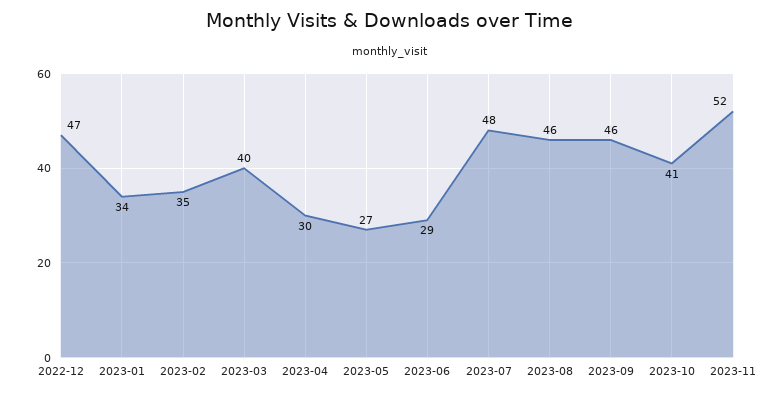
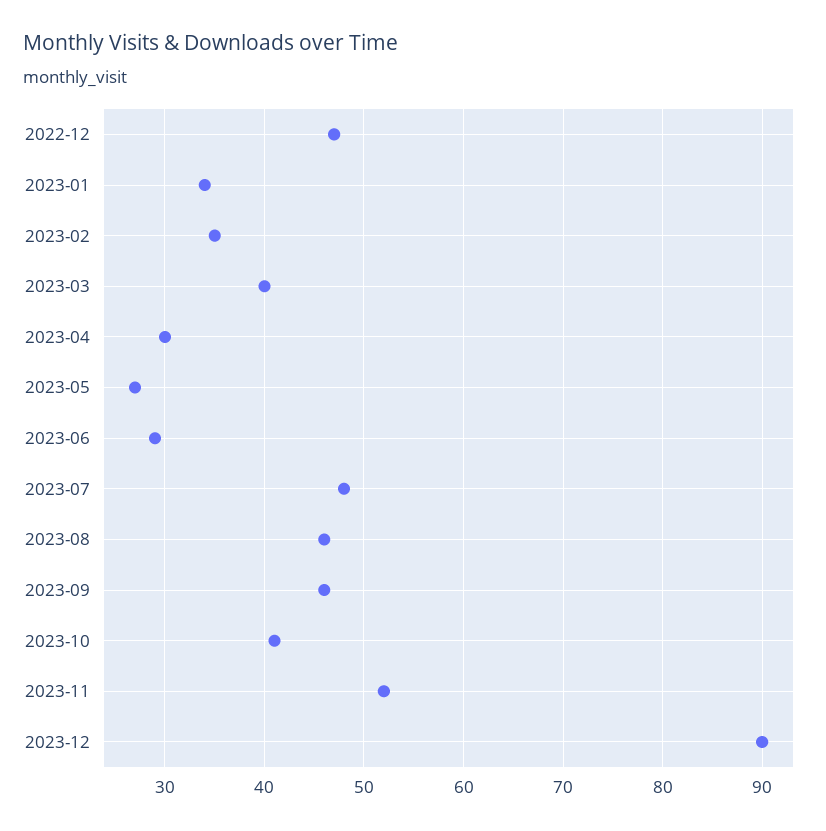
2023-12: none -> 90

